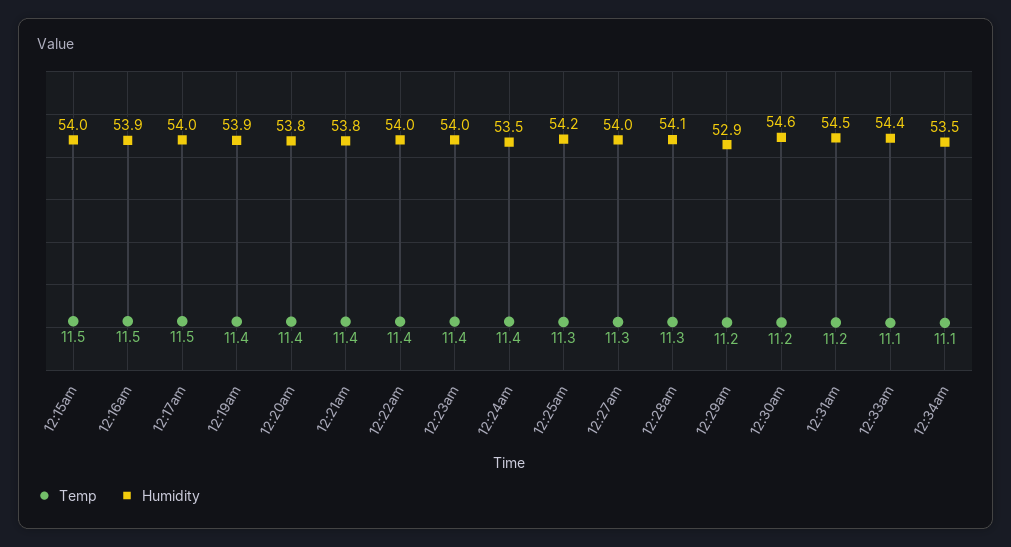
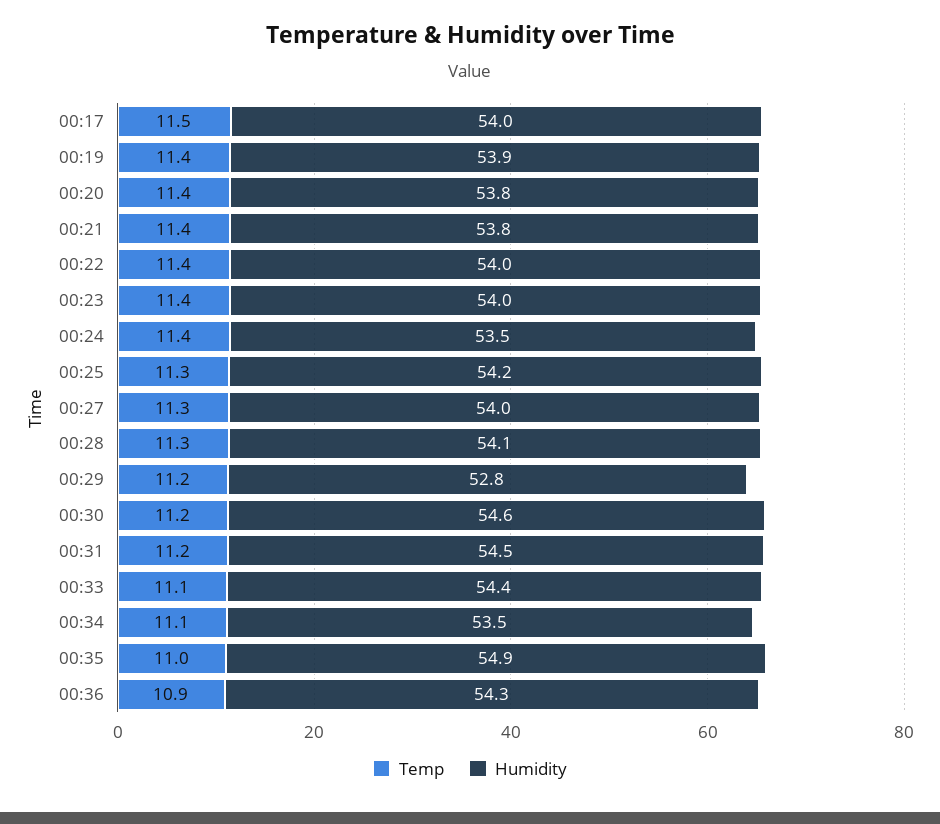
Temp, 12:15am: 11.5 -> none
Humidity, 12:15am: 54 -> none
Temp, 12:16am: 11.5 -> none
Humidity, 12:16am: 53.9 -> none
Humidity, 12:29am: 52.9 -> 52.8
Temp, 00:35: none -> 11
Humidity, 00:35: none -> 54.9
Temp, 00:36: none -> 10.9
Humidity, 00:36: none -> 54.3

